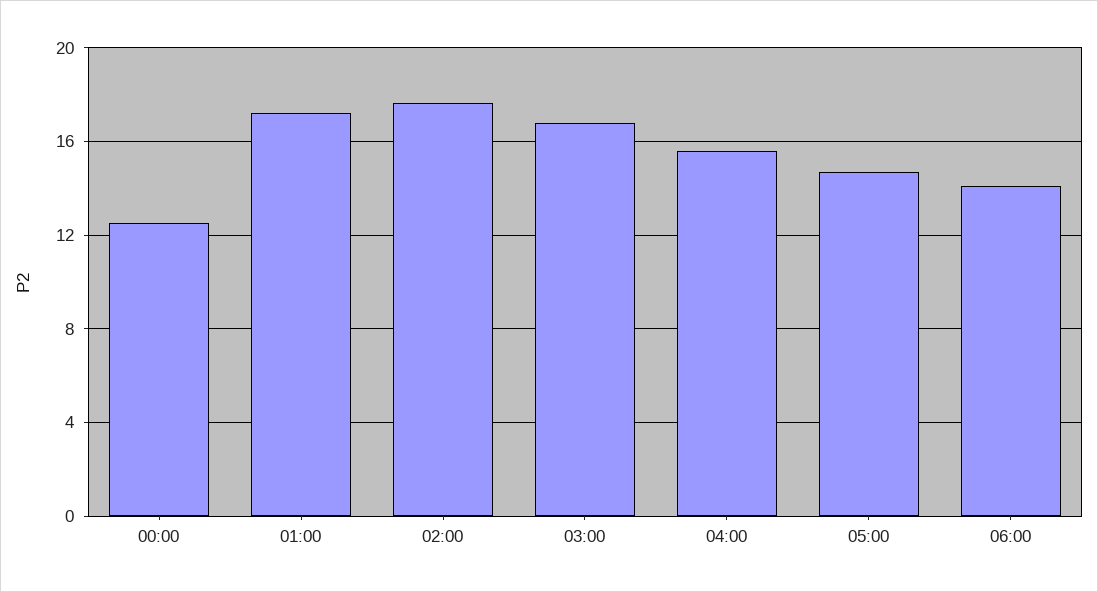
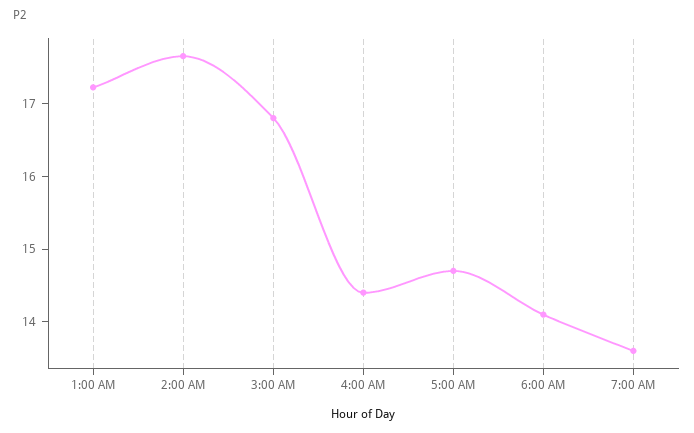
00:00: 12.5 -> none
04:00: 15.5 -> 14.4
7:00 AM: none -> 13.6

